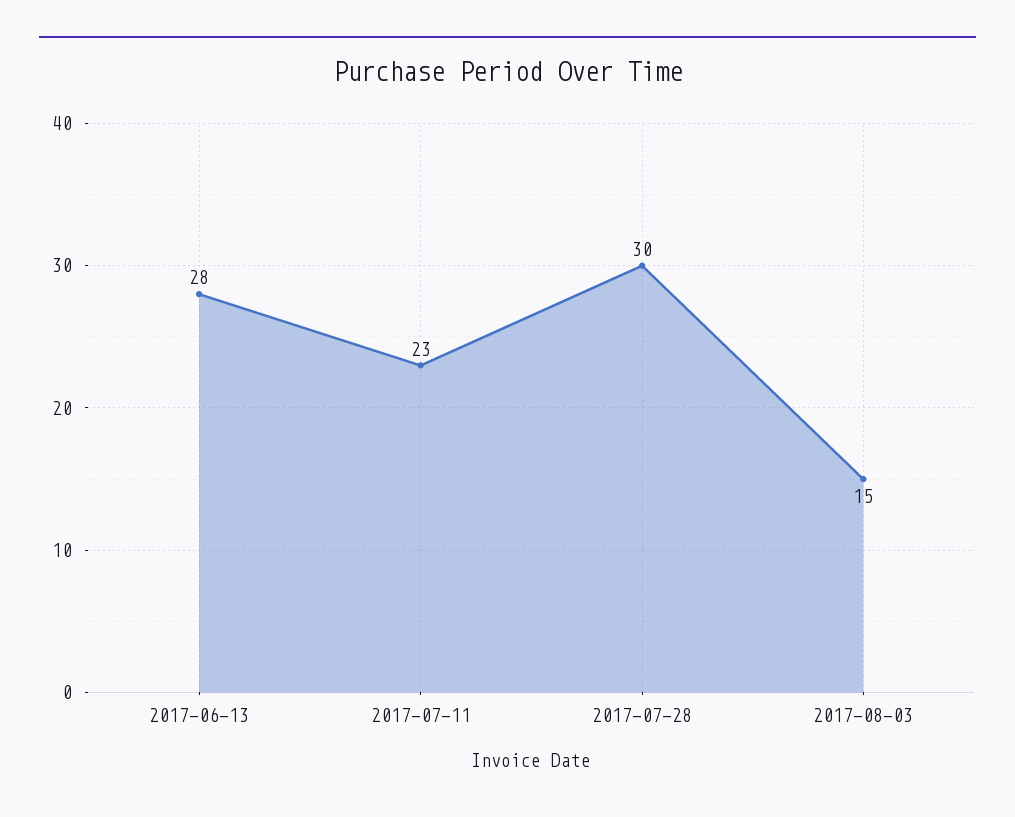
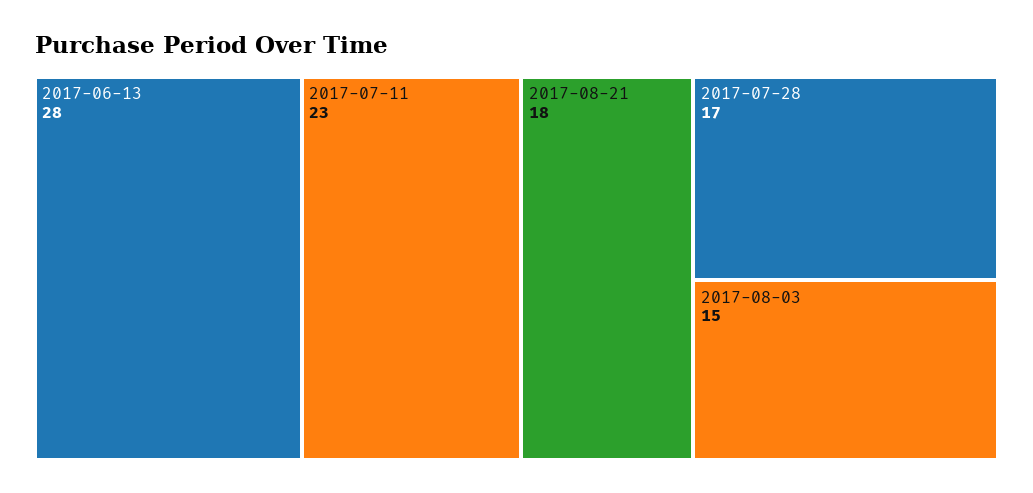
2017-07-28: 30 -> 17
2017-08-21: none -> 18

